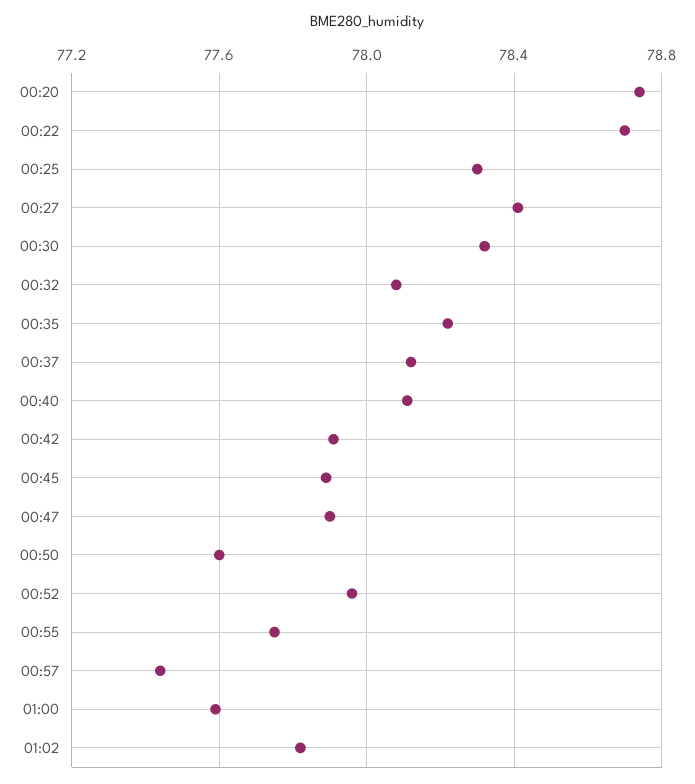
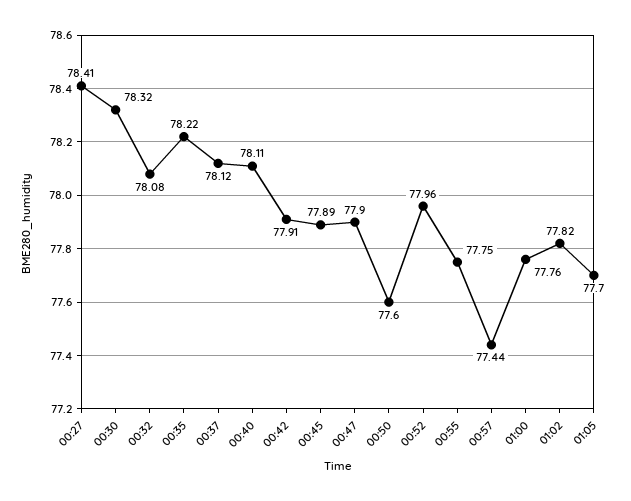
00:20: 78.75 -> none
00:22: 78.7 -> none
00:25: 78.3 -> none
01:00: 77.6 -> 77.76
01:05: none -> 77.7

